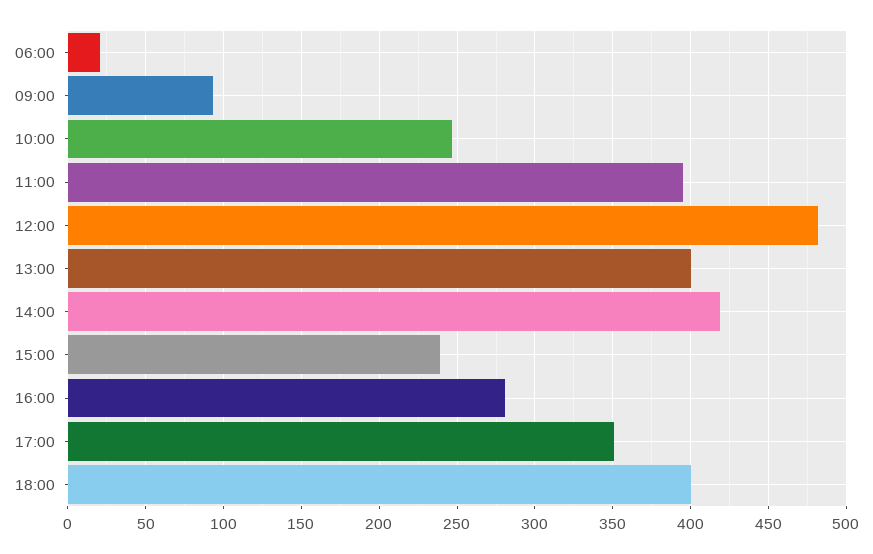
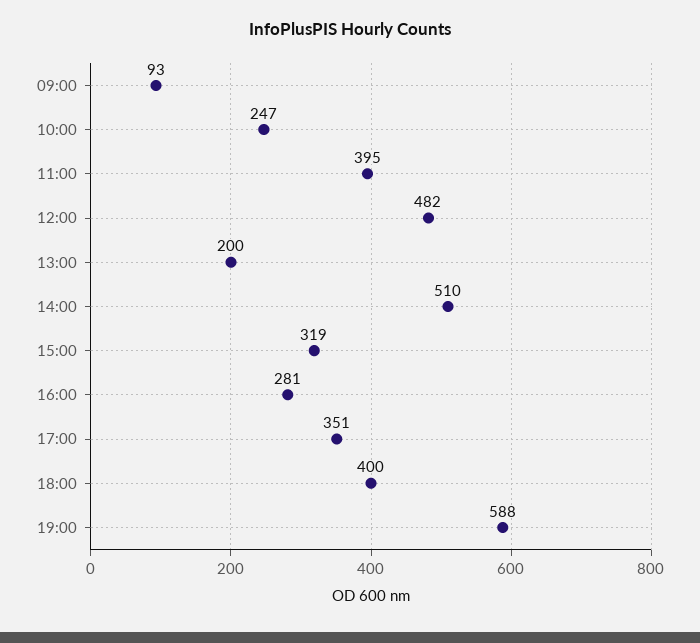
06:00: 20 -> none
13:00: 400 -> 200
14:00: 420 -> 510
15:00: 240 -> 319
19:00: none -> 588

